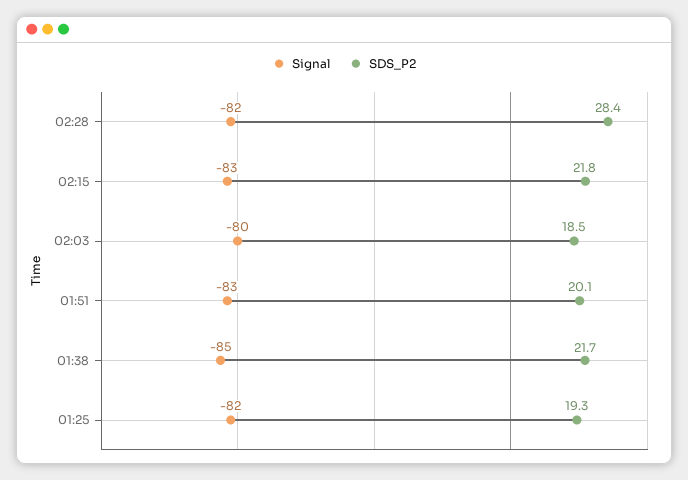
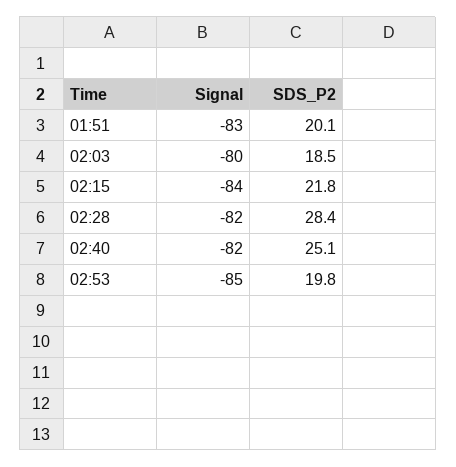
Signal, 02:15: -83 -> -84
Signal, 01:38: -85 -> none
SDS_P2, 01:38: 21.7 -> none
Signal, 01:25: -82 -> none
SDS_P2, 01:25: 19.3 -> none
Signal, 02:40: none -> -82
SDS_P2, 02:40: none -> 25.1
Signal, 02:53: none -> -85
SDS_P2, 02:53: none -> 19.8

